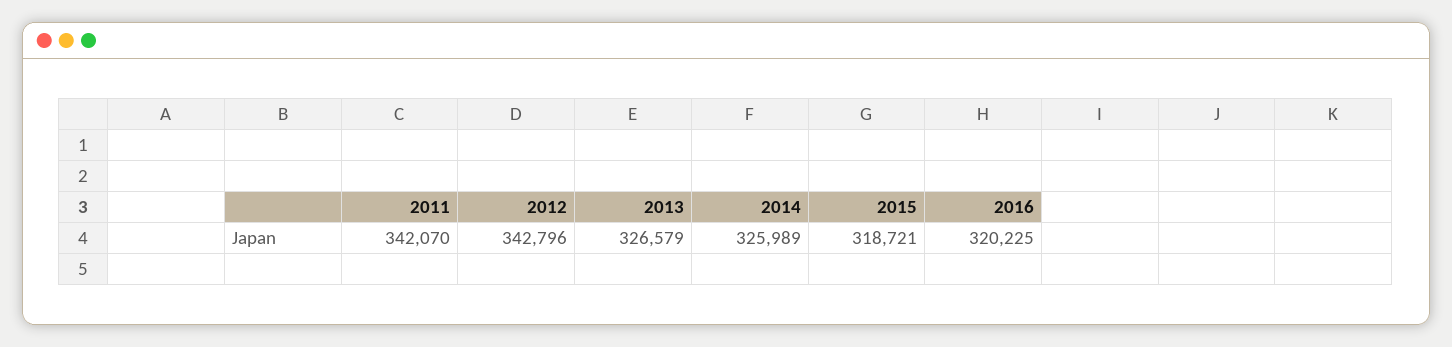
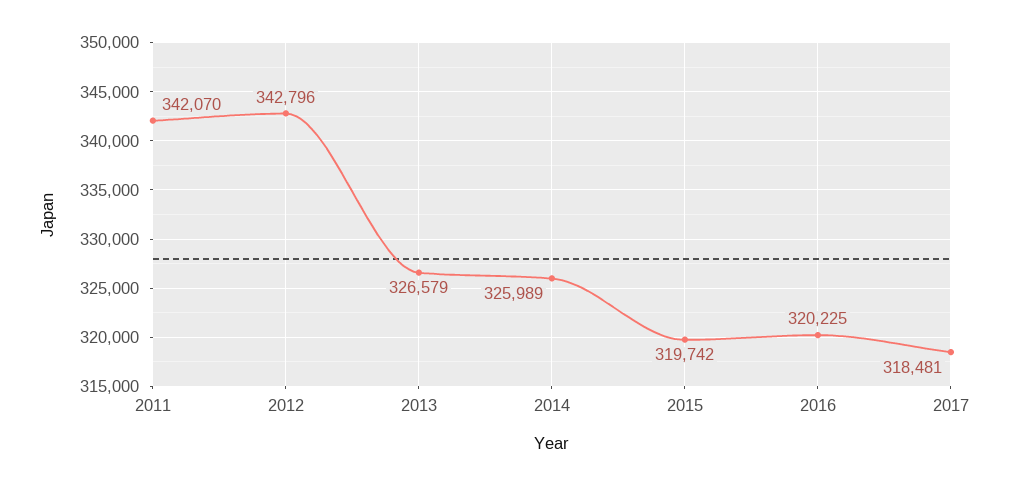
2015: 318721 -> 319742
2017: none -> 318481

